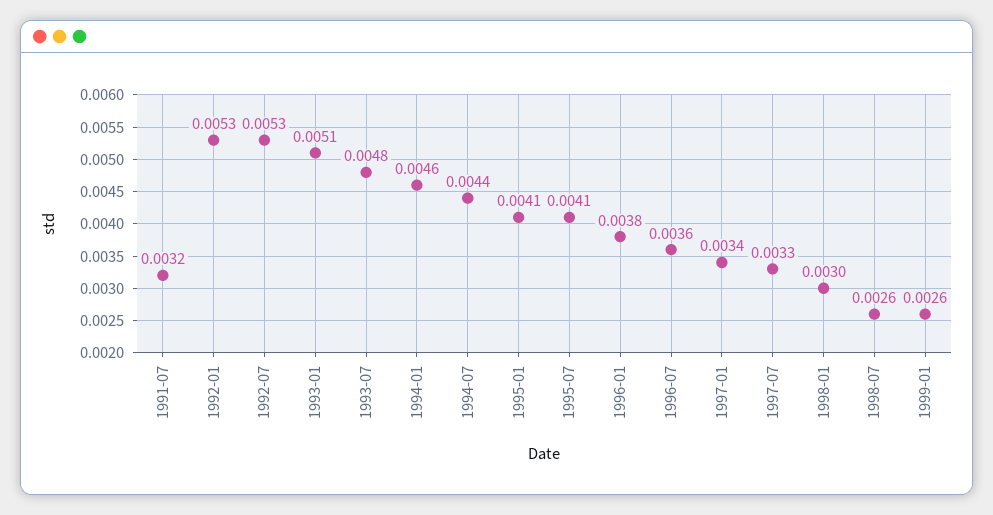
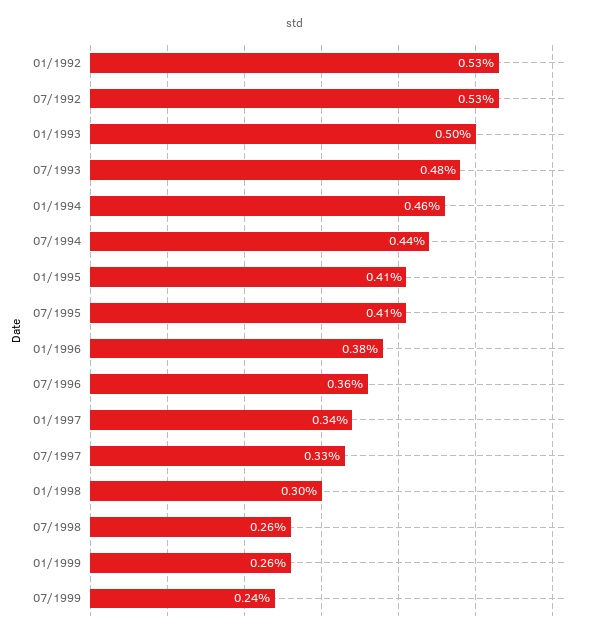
1991-07: 0.0032 -> none
1993-01: 0.0051 -> 0.005
07/1999: none -> 0.0024

